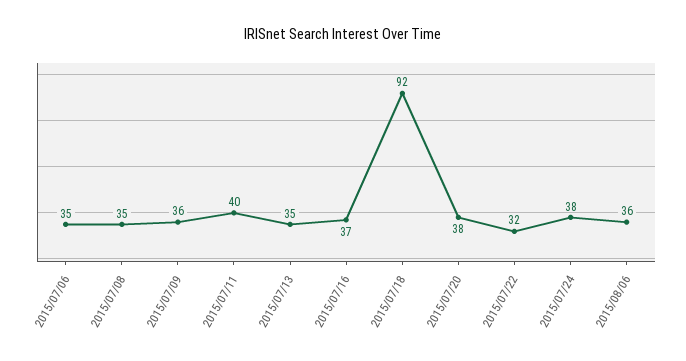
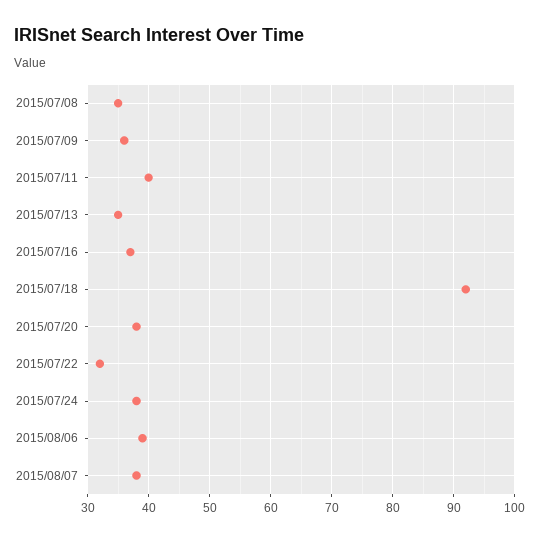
2015/07/06: 35 -> none
2015/08/06: 36 -> 39
2015/08/07: none -> 38

